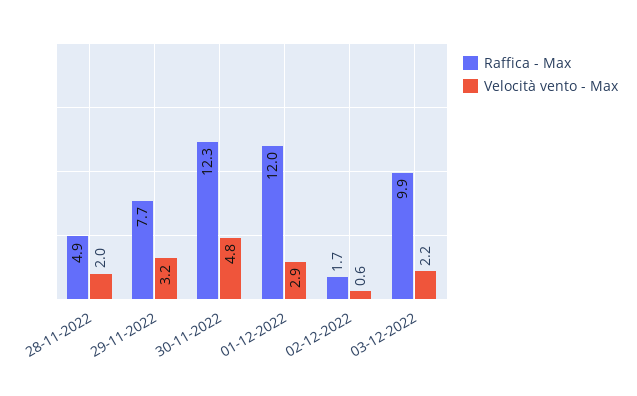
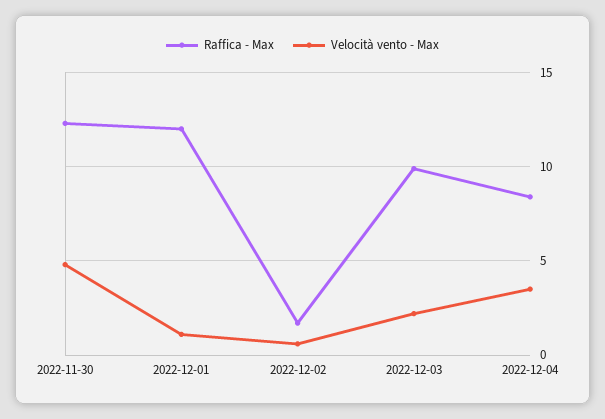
Raffica - Max, 28-11-2022: 4.9 -> none
Velocità vento - Max, 28-11-2022: 2 -> none
Raffica - Max, 29-11-2022: 7.7 -> none
Velocità vento - Max, 29-11-2022: 3.2 -> none
Velocità vento - Max, 01-12-2022: 2.9 -> 1
Raffica - Max, 2022-12-04: none -> 8.5
Velocità vento - Max, 2022-12-04: none -> 3.5

